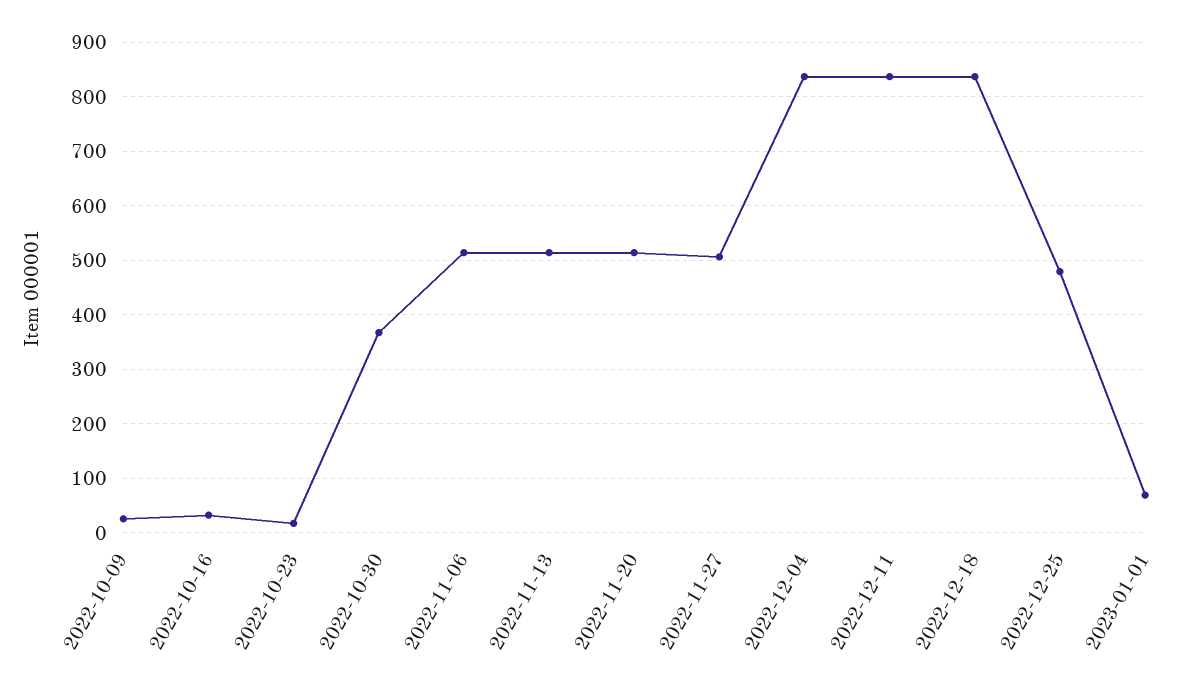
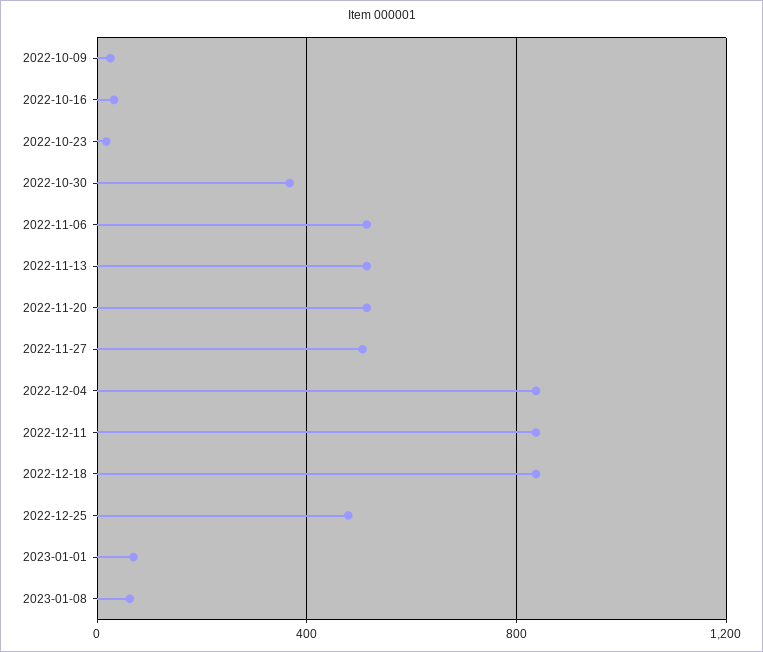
2023-01-08: none -> 50

